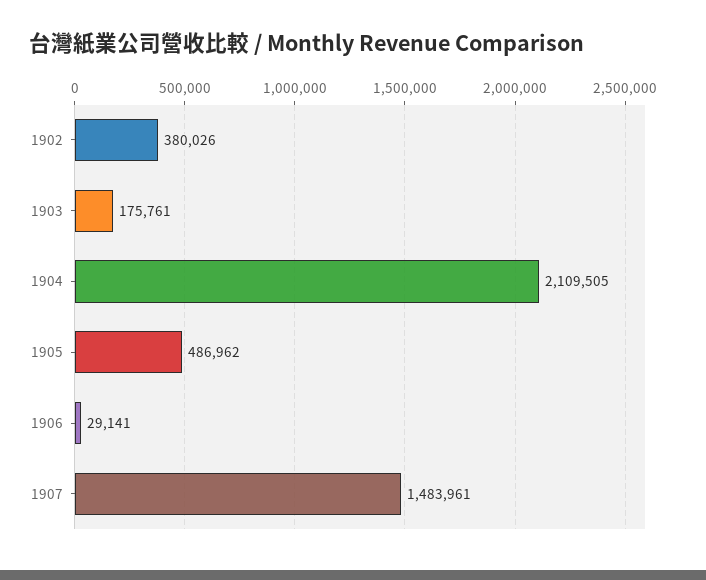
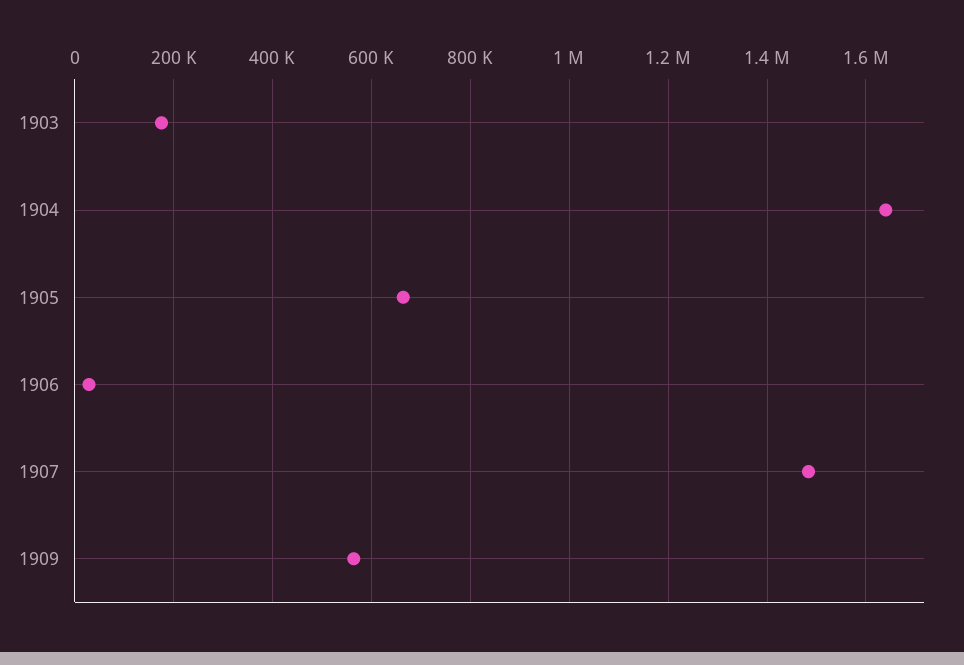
1902: 380026 -> none
1904: 2109505 -> 1640000
1905: 486962 -> 660000
1909: none -> 560000

